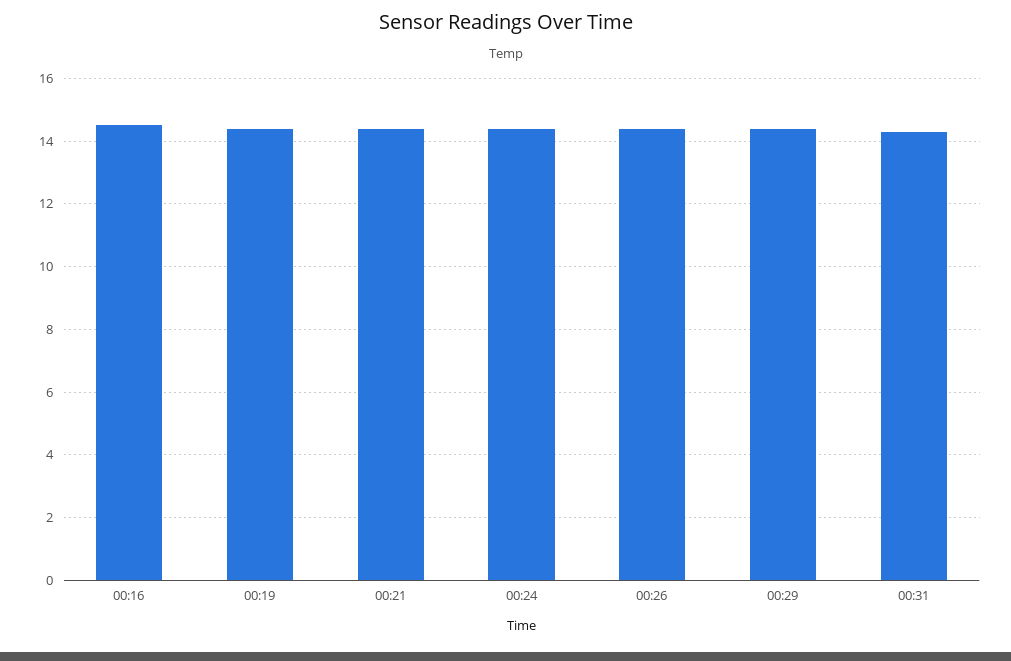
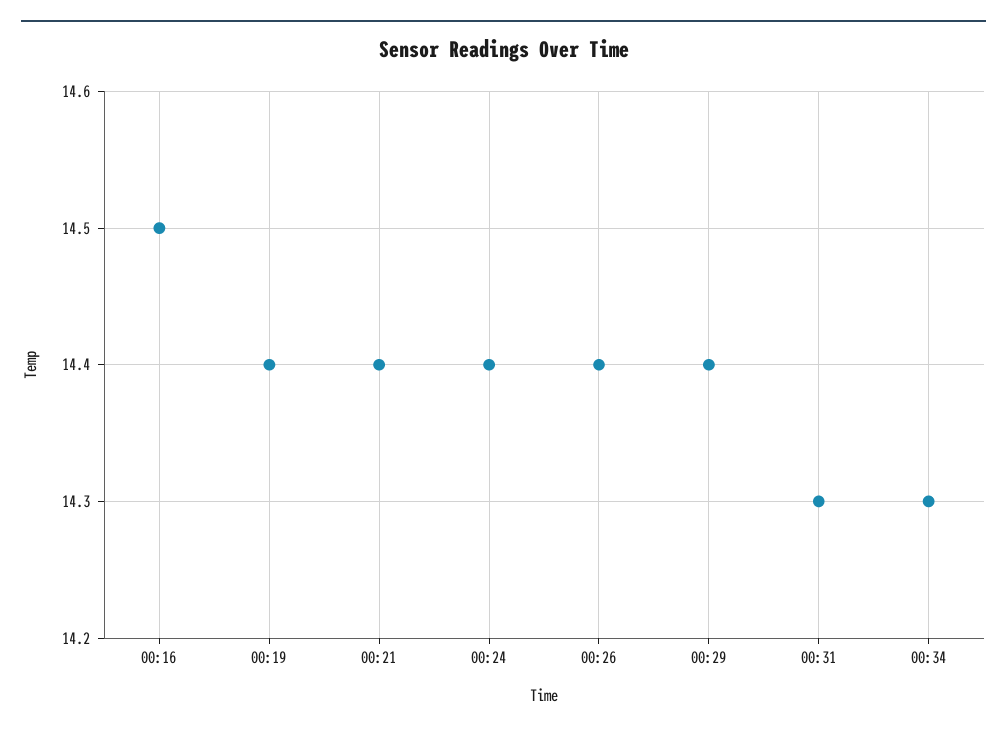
00:34: none -> 14.3

